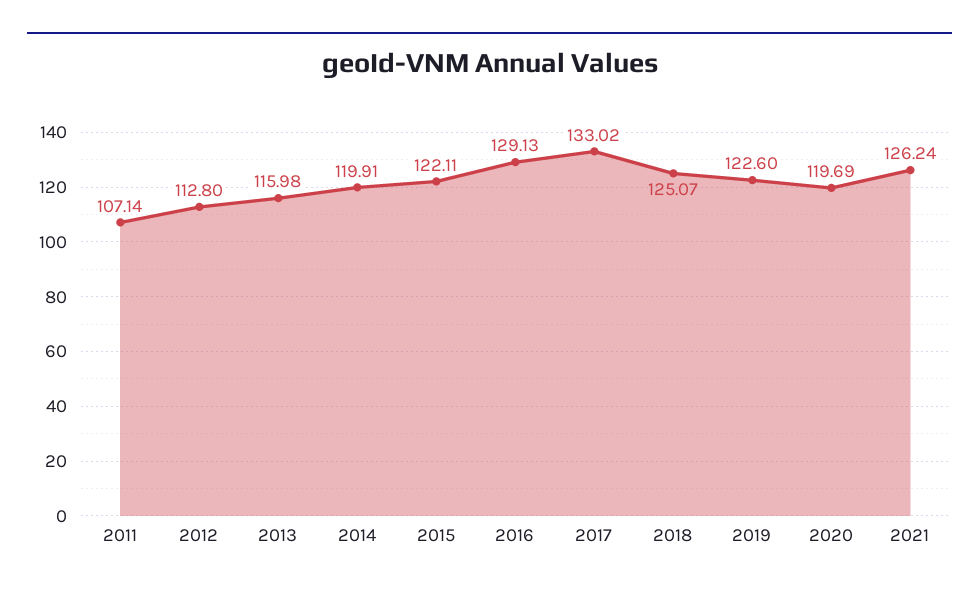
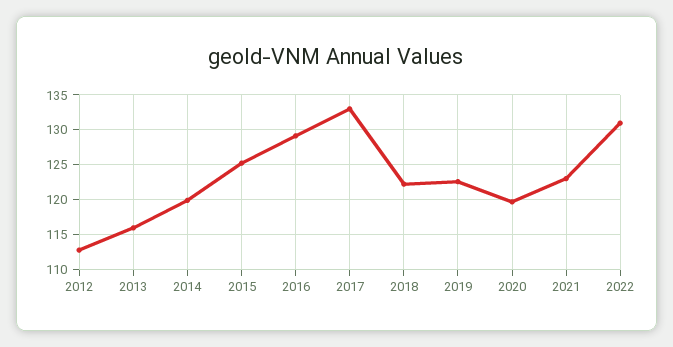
2011: 107.14 -> none
2015: 122.11 -> 125
2018: 125.07 -> 122
2021: 126.24 -> 123
2022: none -> 131

